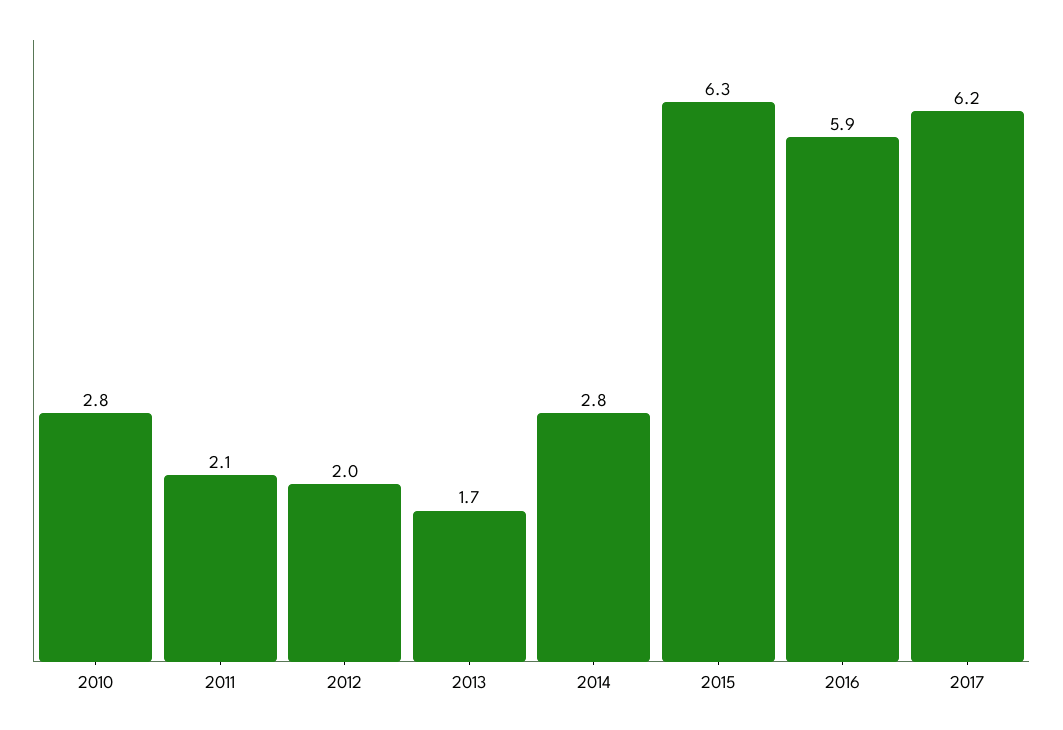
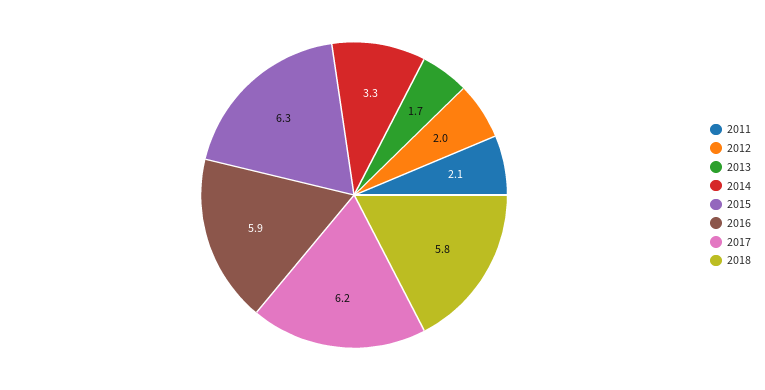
2010: 2.8 -> none
2014: 2.8 -> 3.3
2018: none -> 5.8

